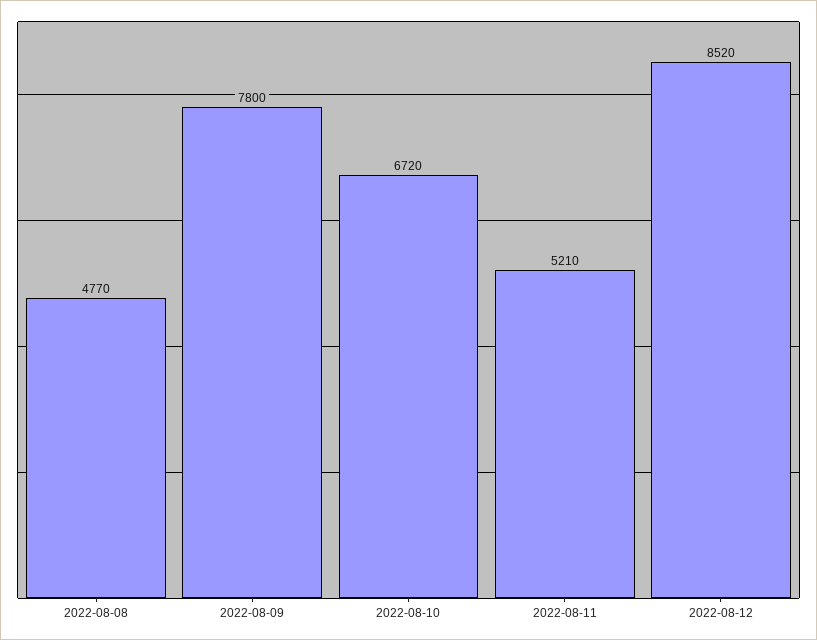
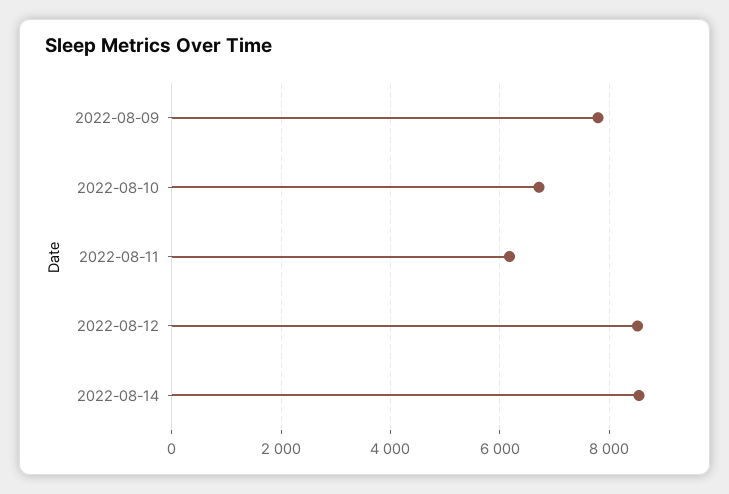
2022-08-08: 4770 -> none
2022-08-11: 5210 -> 6200
2022-08-14: none -> 8600

